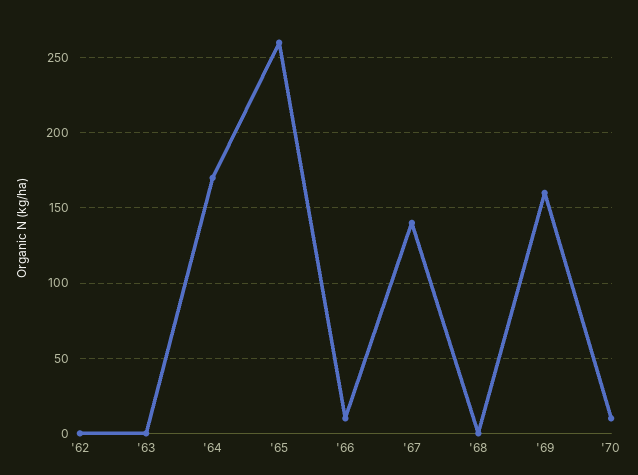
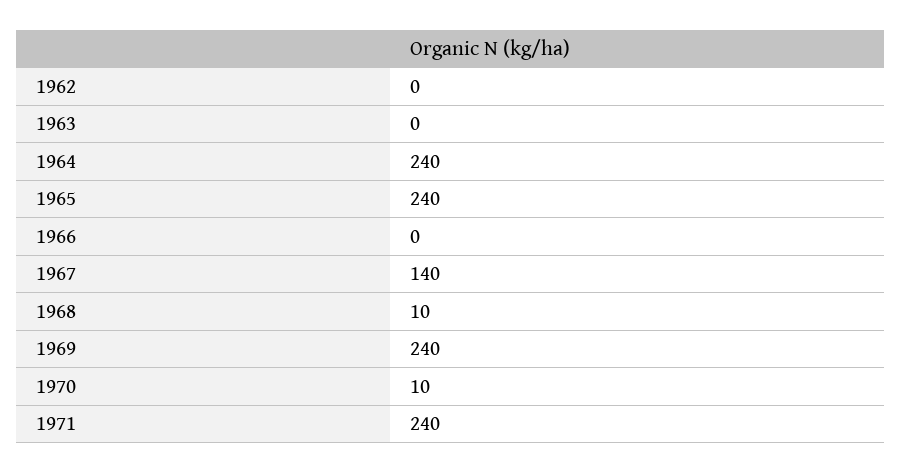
'64: 170 -> 240
'65: 260 -> 240
'66: 10 -> 0
'68: 0 -> 10
'69: 160 -> 240
1971: none -> 240

